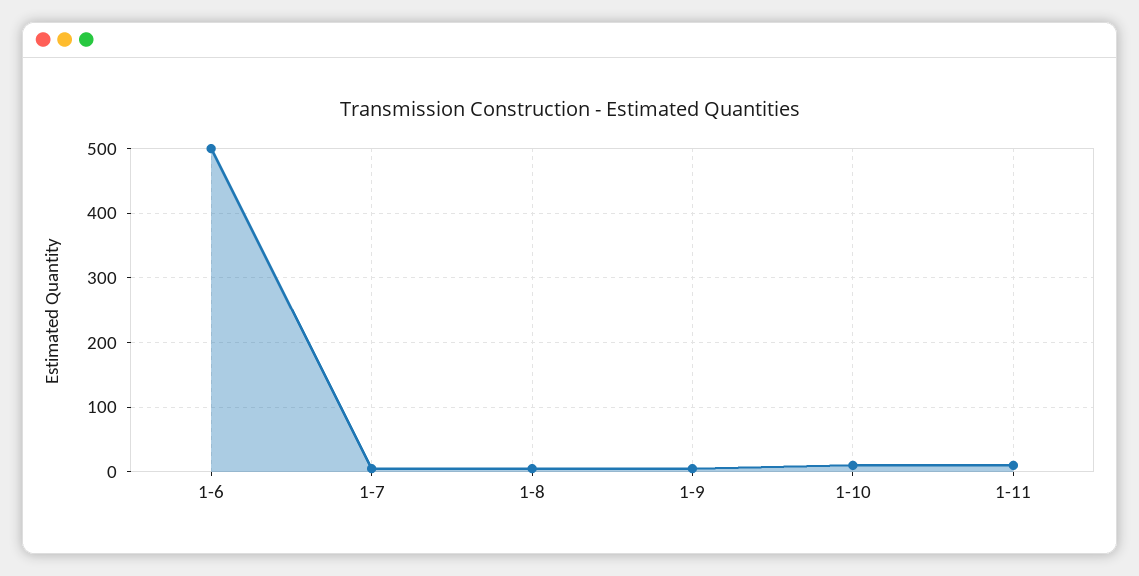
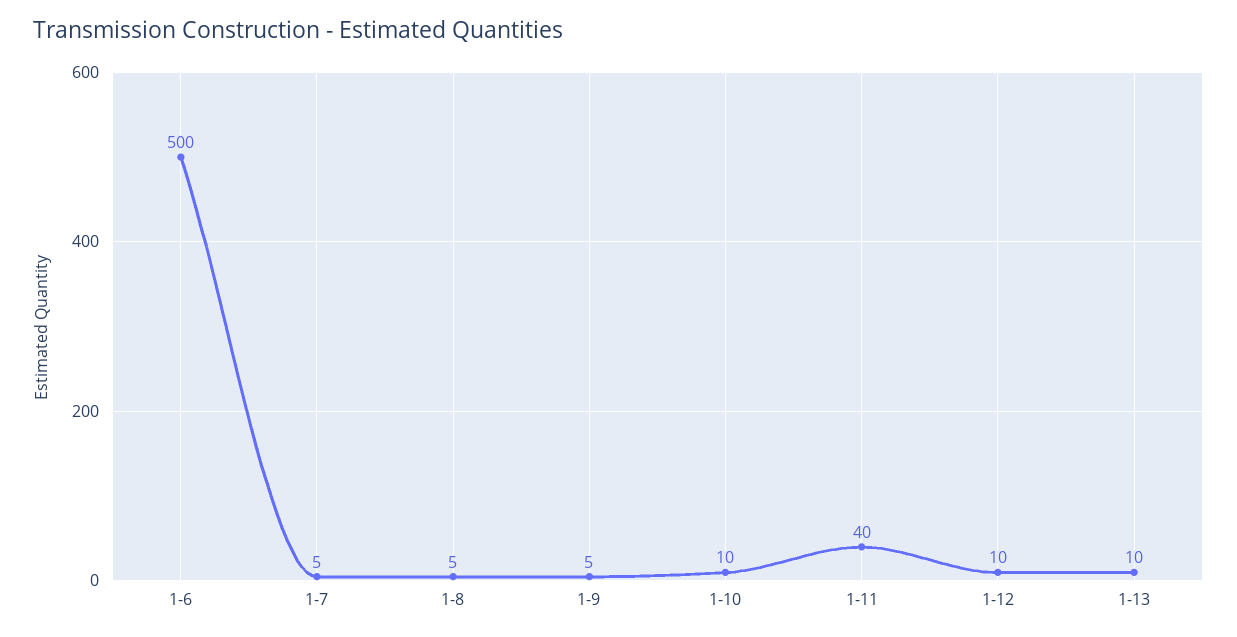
1-11: 10 -> 40
1-12: none -> 10
1-13: none -> 10

